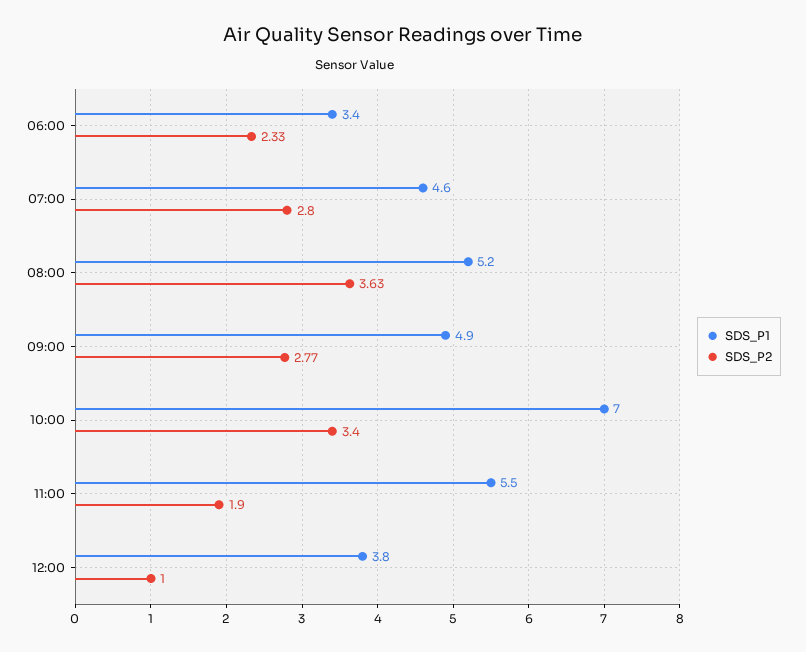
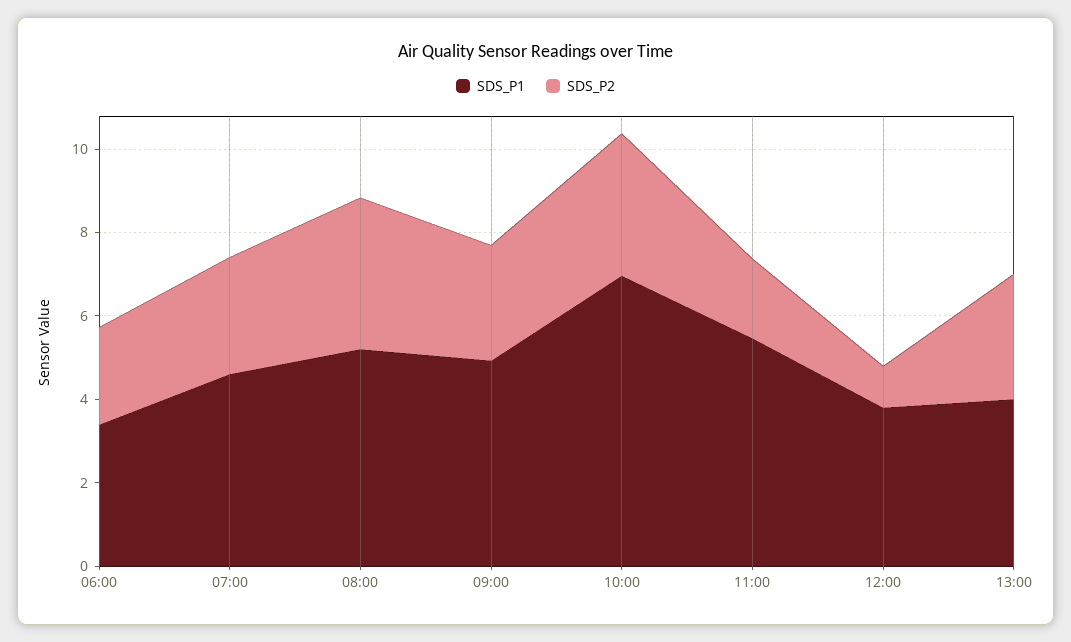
SDS_P1, 13:00: none -> 4
SDS_P2, 13:00: none -> 3

